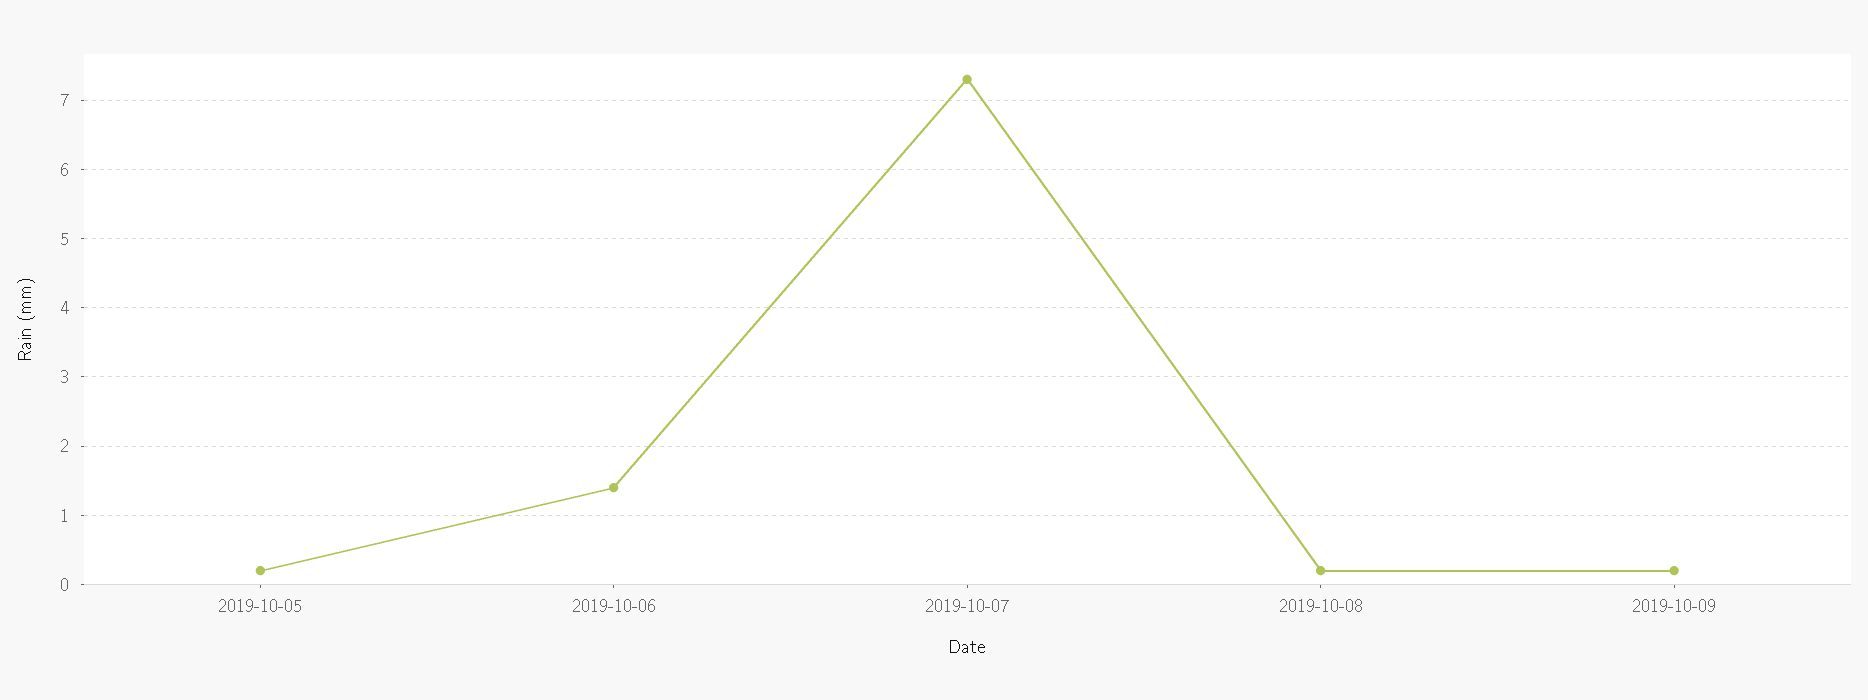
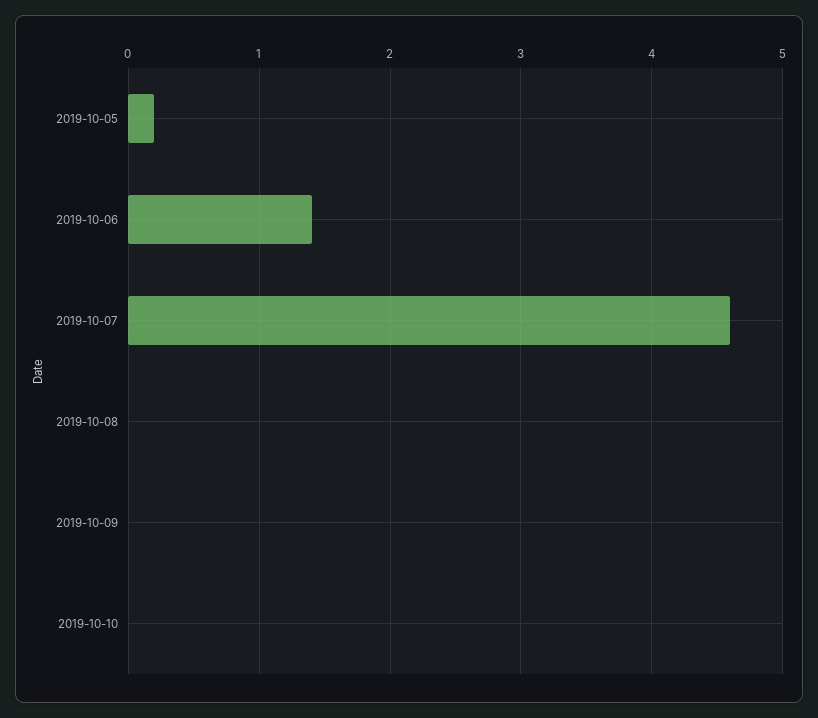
2019-10-07: 7.3 -> 4.6
2019-10-08: 0.2 -> 0
2019-10-09: 0.2 -> 0
2019-10-10: none -> 0

